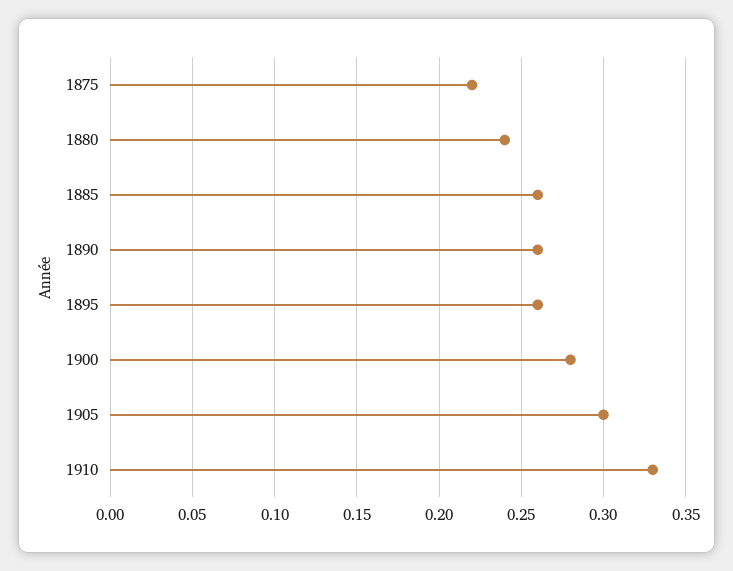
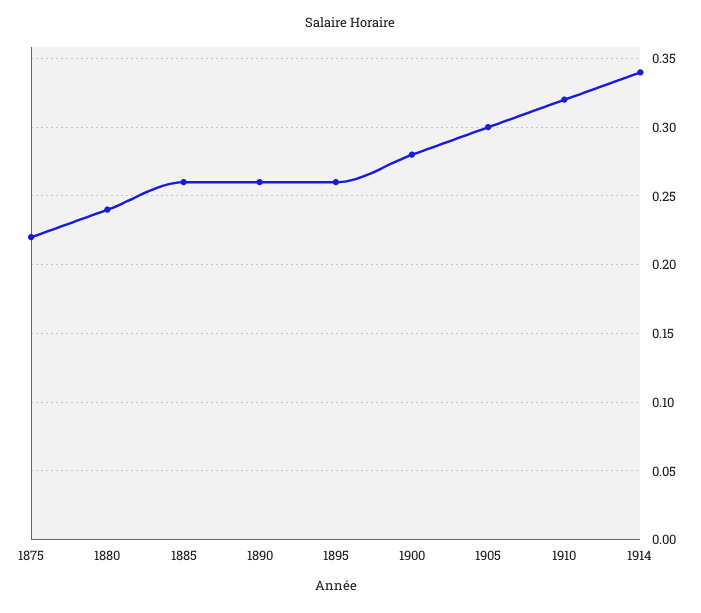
1910: 0.33 -> 0.32
1914: none -> 0.34

